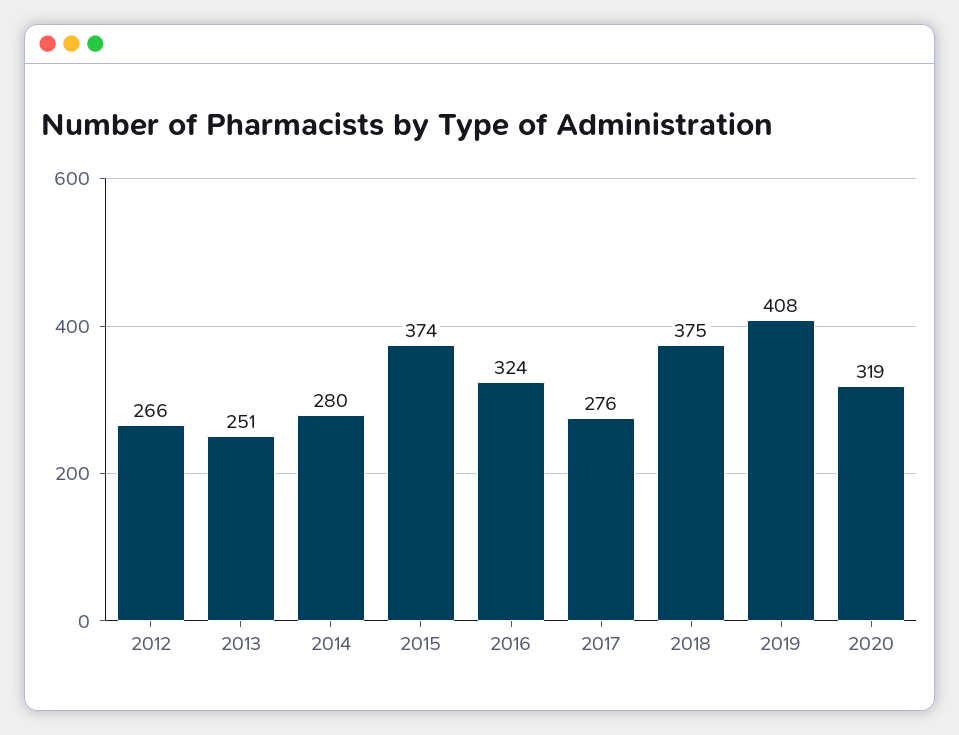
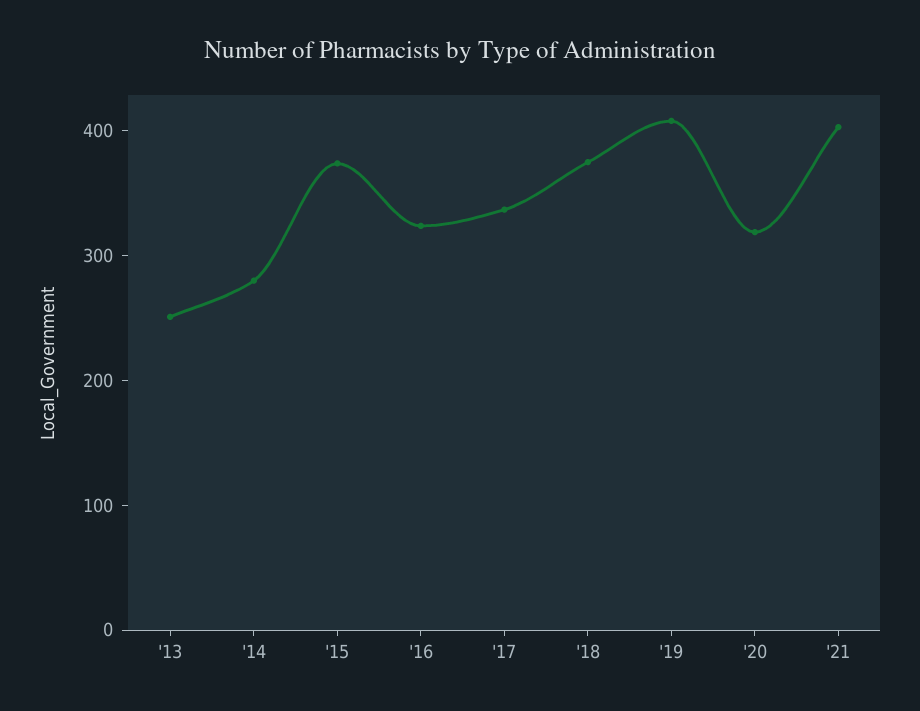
2012: 266 -> none
2017: 276 -> 340
'21: none -> 400

